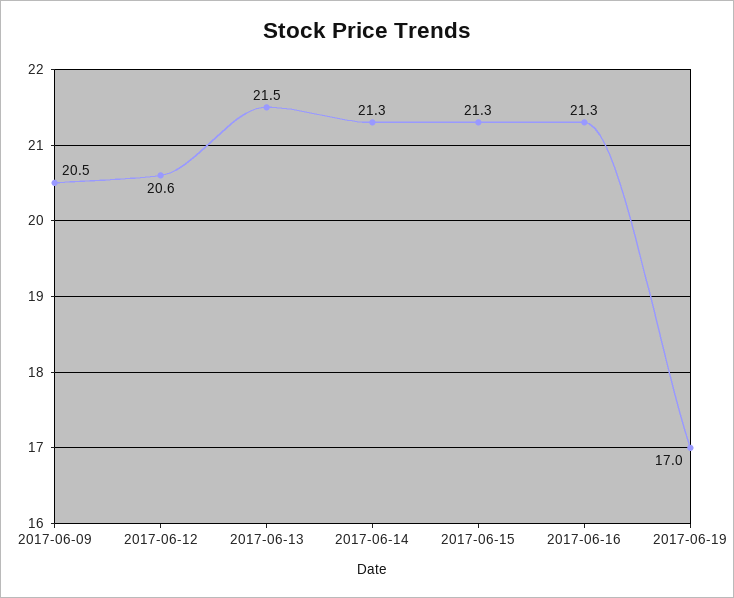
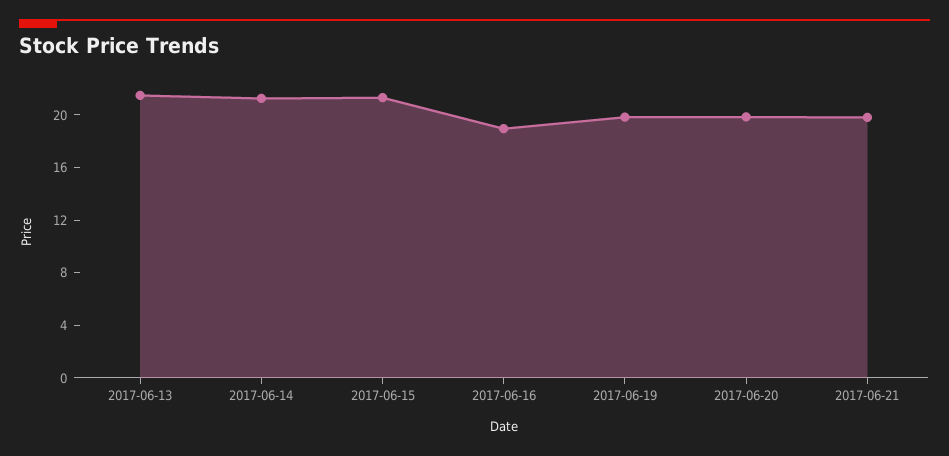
2017-06-09: 20.5 -> none
2017-06-12: 20.6 -> none
2017-06-16: 21.3 -> 19
2017-06-19: 17 -> 20
2017-06-20: none -> 20
2017-06-21: none -> 20

